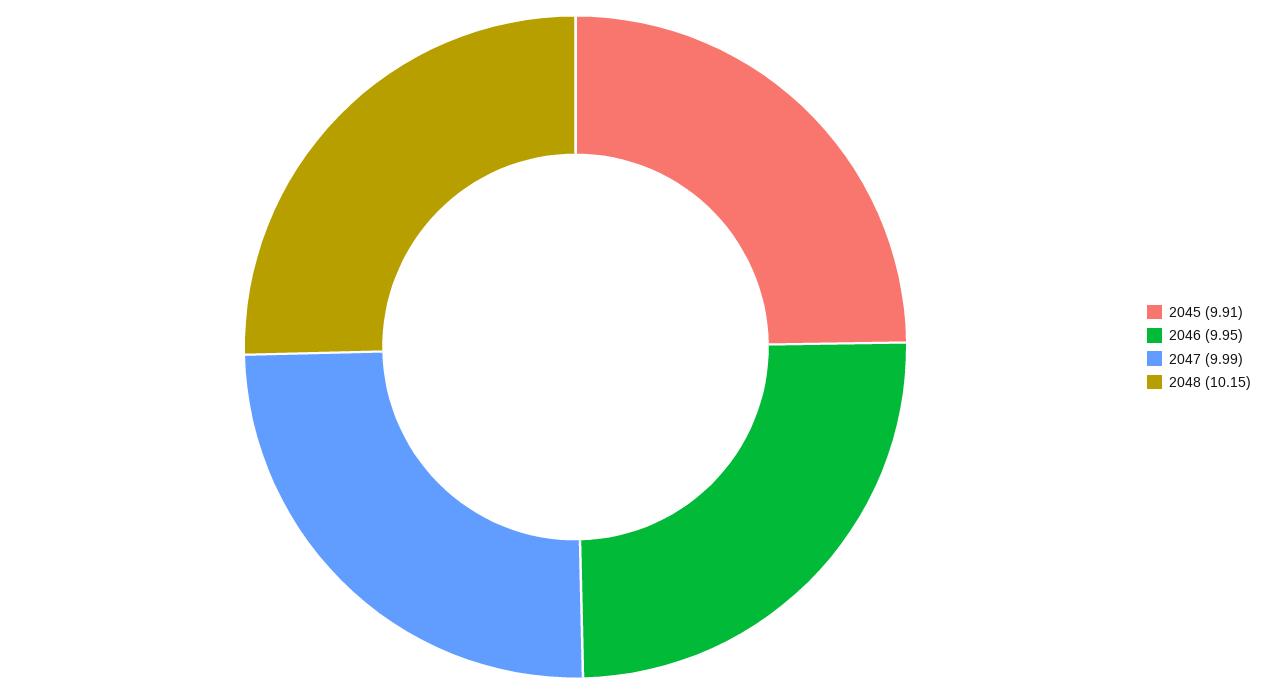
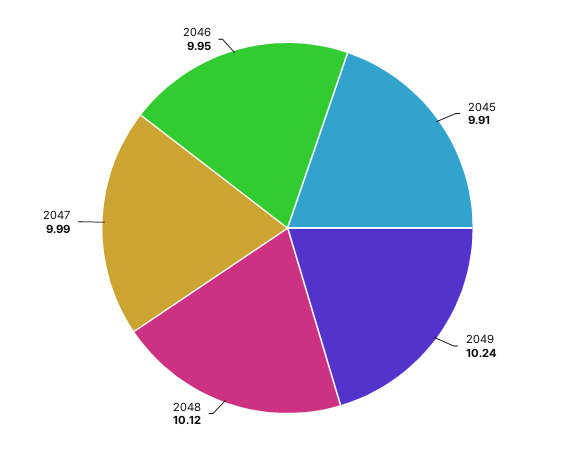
2048: 10.15 -> 10.12
2049: none -> 10.24

